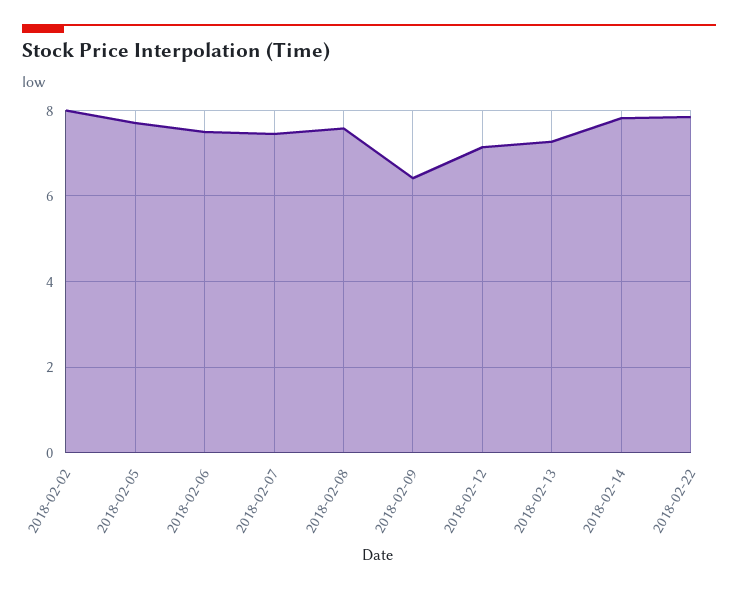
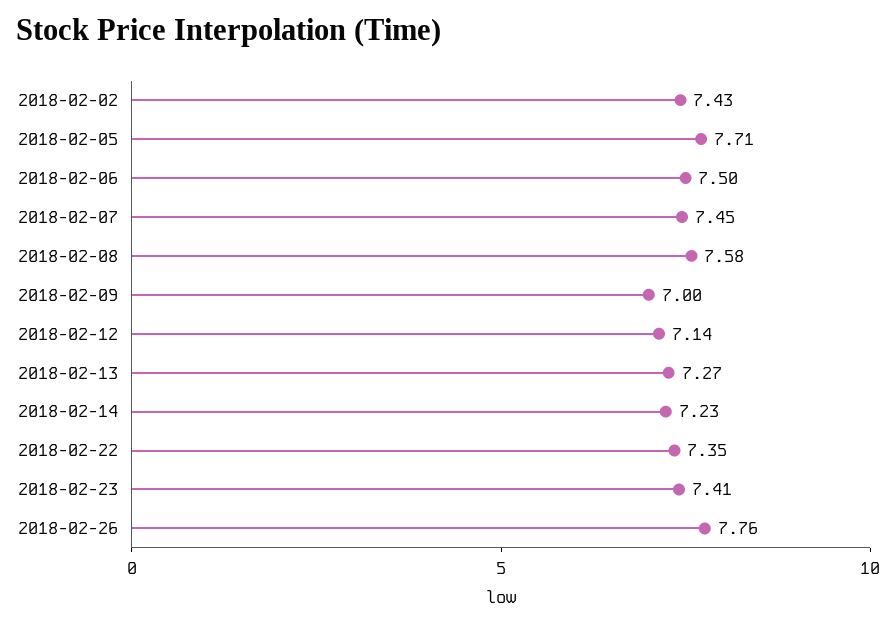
2018-02-02: 8 -> 7.43
2018-02-09: 6.4 -> 7
2018-02-14: 7.8 -> 7.23
2018-02-22: 7.8 -> 7.35
2018-02-23: none -> 7.41
2018-02-26: none -> 7.76

